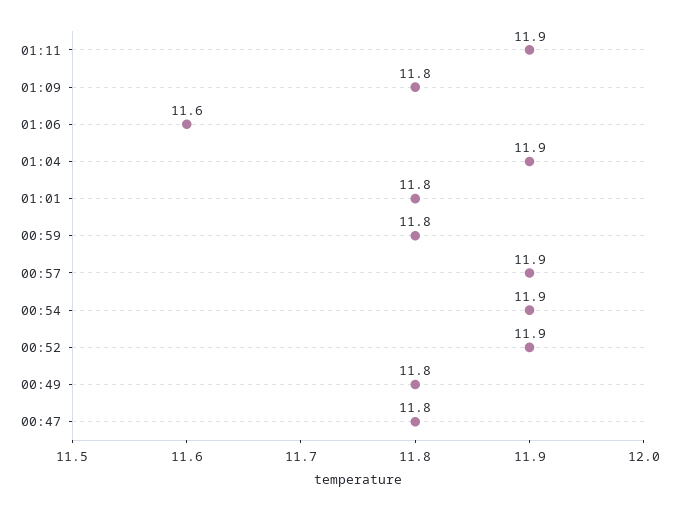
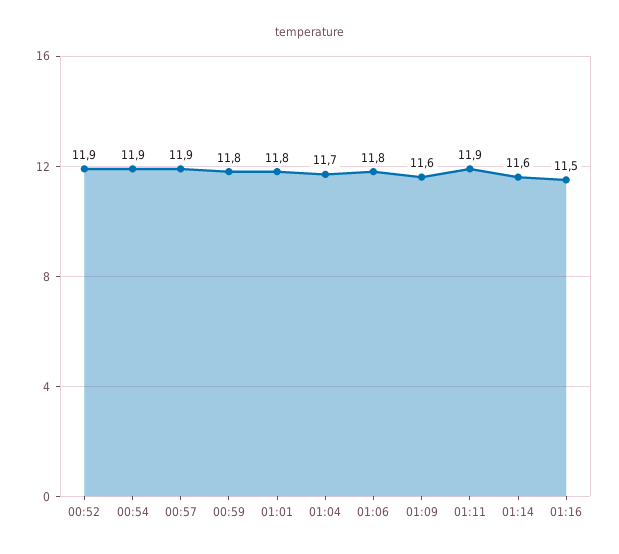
01:09: 11.8 -> 11.6
01:06: 11.6 -> 11.8
01:04: 11.9 -> 11.7
00:49: 11.8 -> none
00:47: 11.8 -> none
01:14: none -> 11.6
01:16: none -> 11.5

